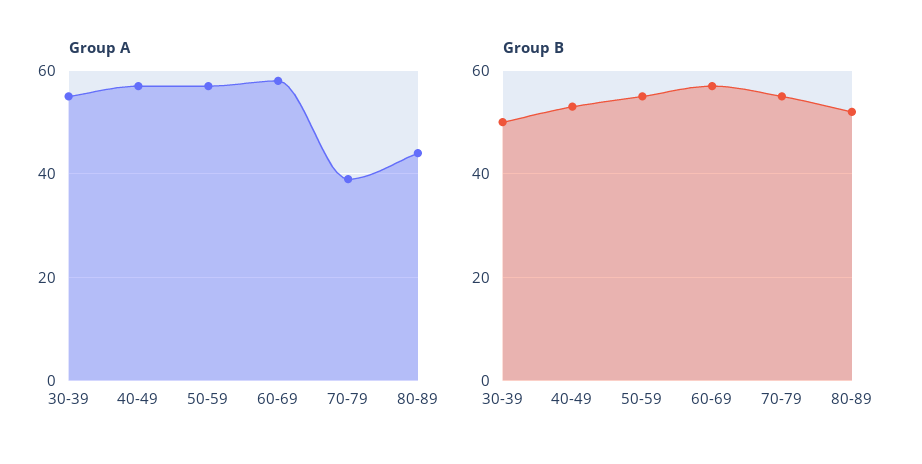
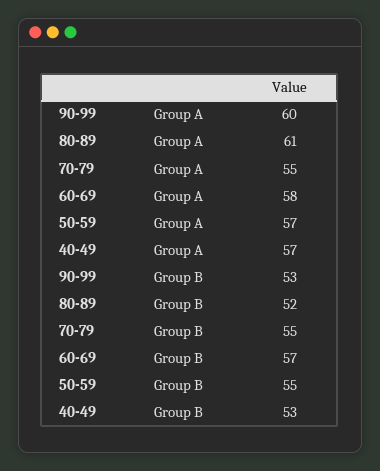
Group A, 30-39: 55 -> none
Group A, 70-79: 40 -> 55
Group A, 80-89: 45 -> 61
Group B, 30-39: 50 -> none
Group A, 90-99: none -> 60
Group B, 90-99: none -> 53

